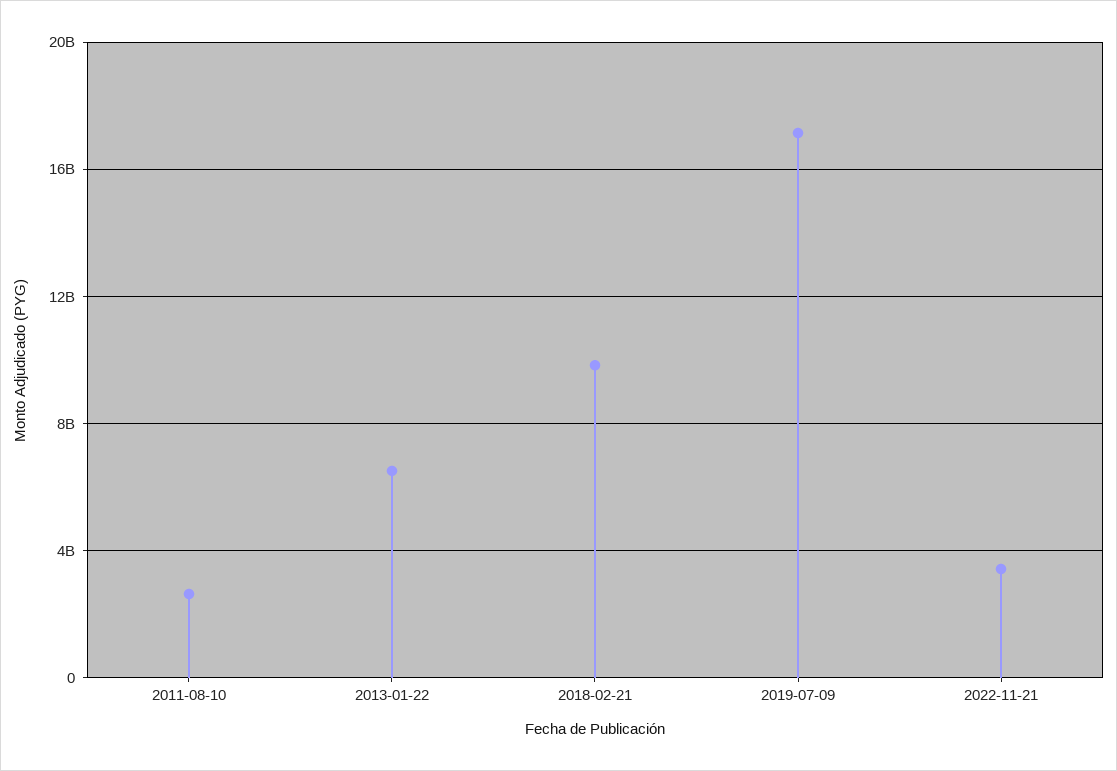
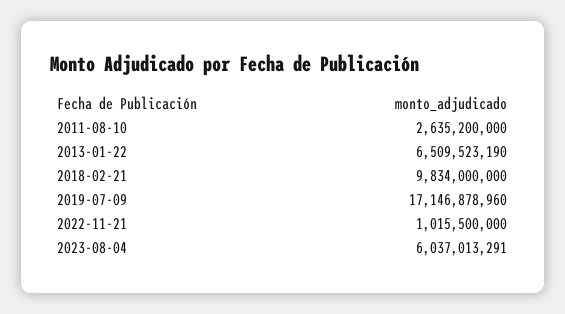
2022-11-21: 3500000000 -> 1015500000
2023-08-04: none -> 6037013291

